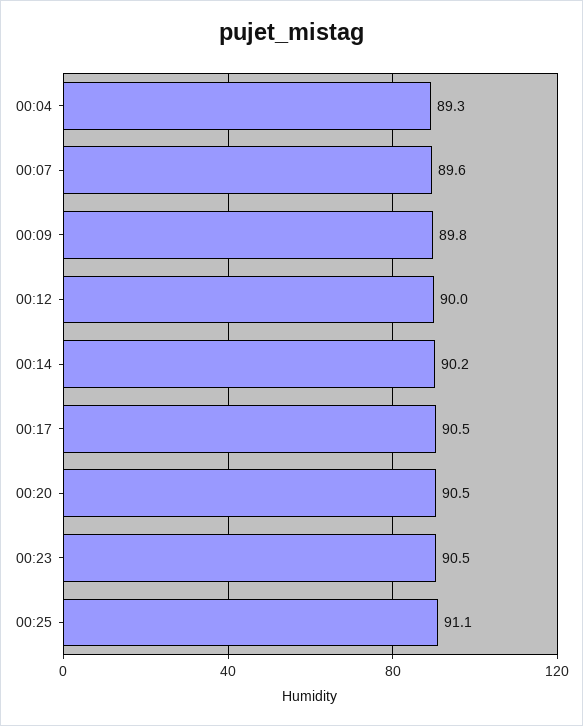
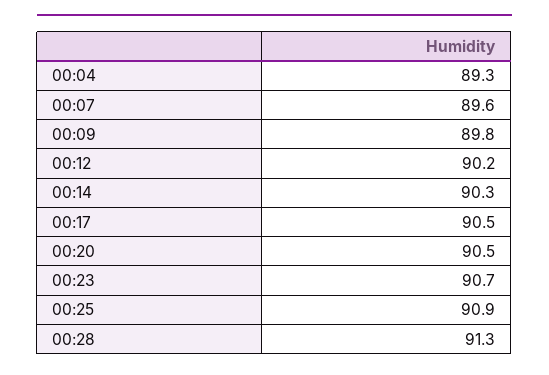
00:12: 90 -> 90.2
00:14: 90.2 -> 90.3
00:23: 90.5 -> 90.7
00:25: 91.1 -> 90.9
00:28: none -> 91.3

